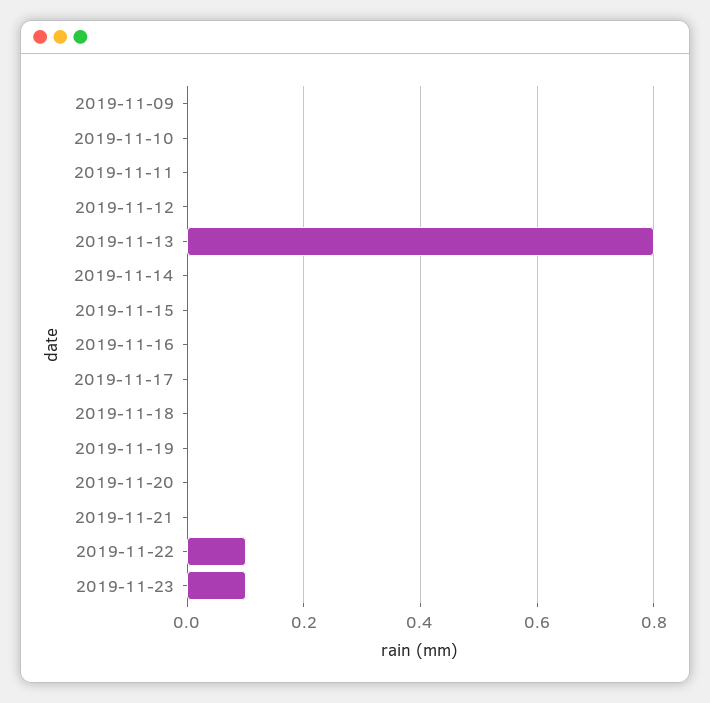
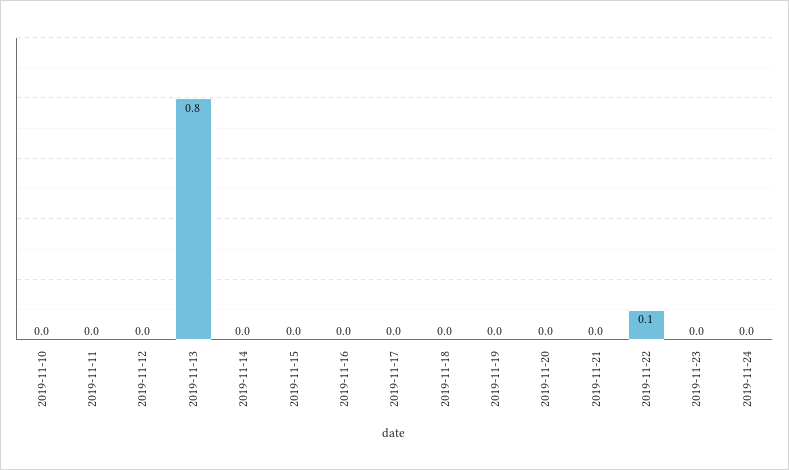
2019-11-09: 0 -> none
2019-11-23: 0.1 -> 0
2019-11-24: none -> 0

